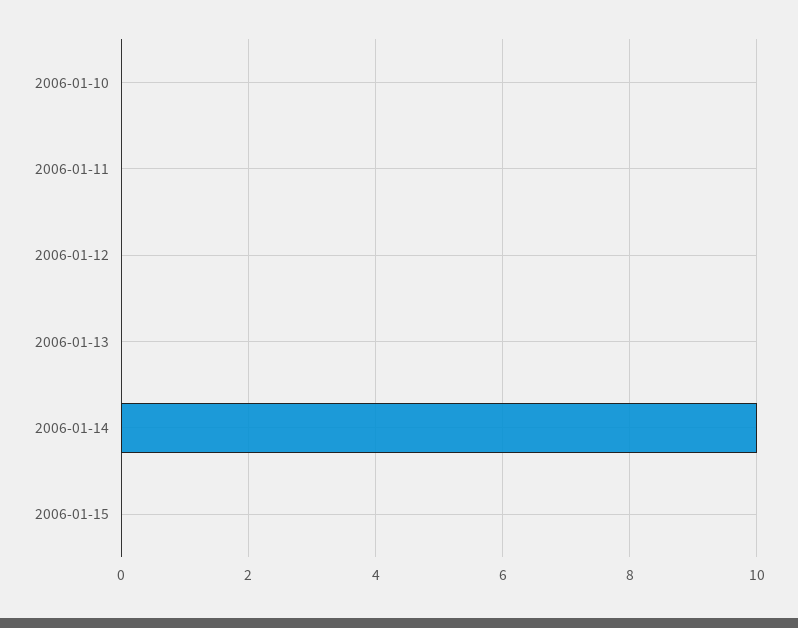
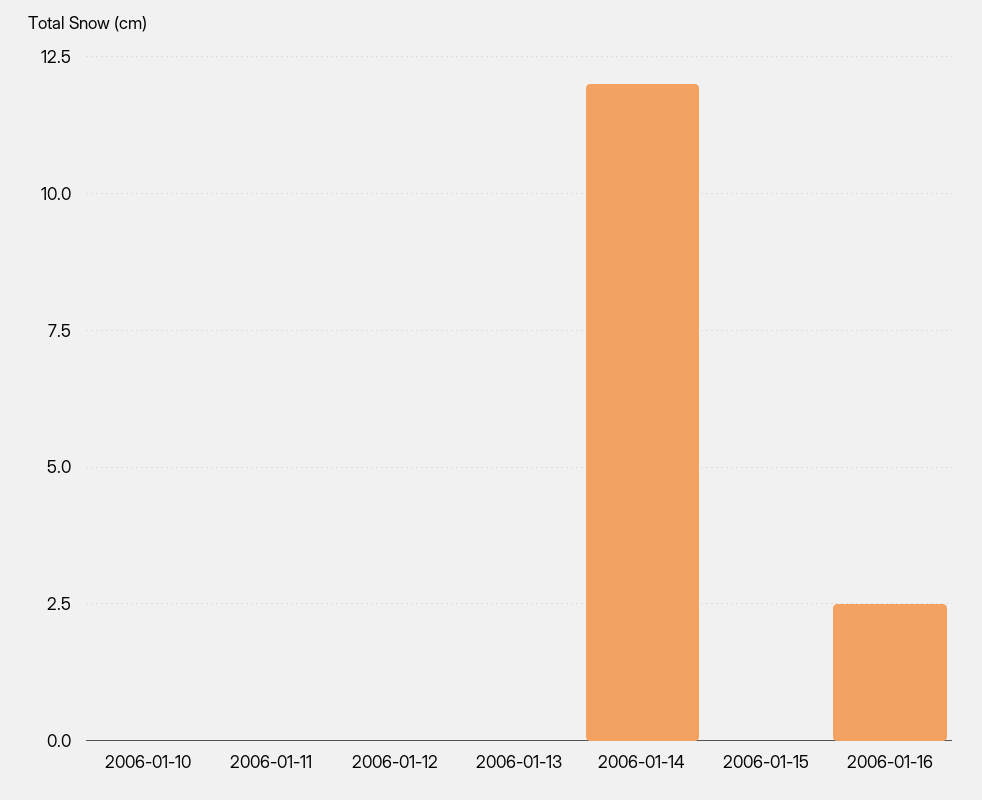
2006-01-14: 10 -> 12
2006-01-16: none -> 2.5

